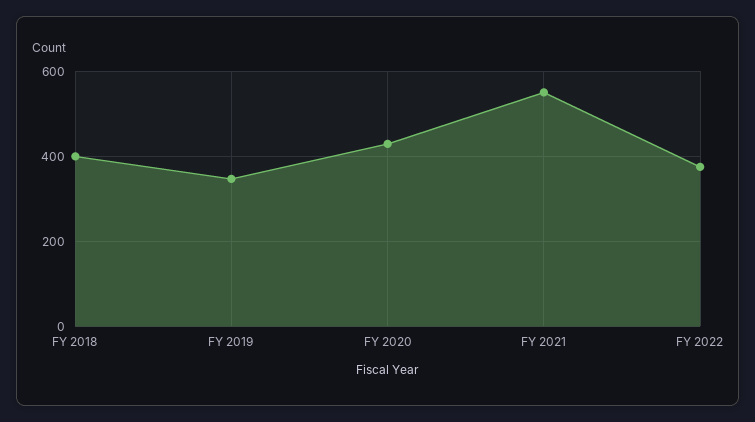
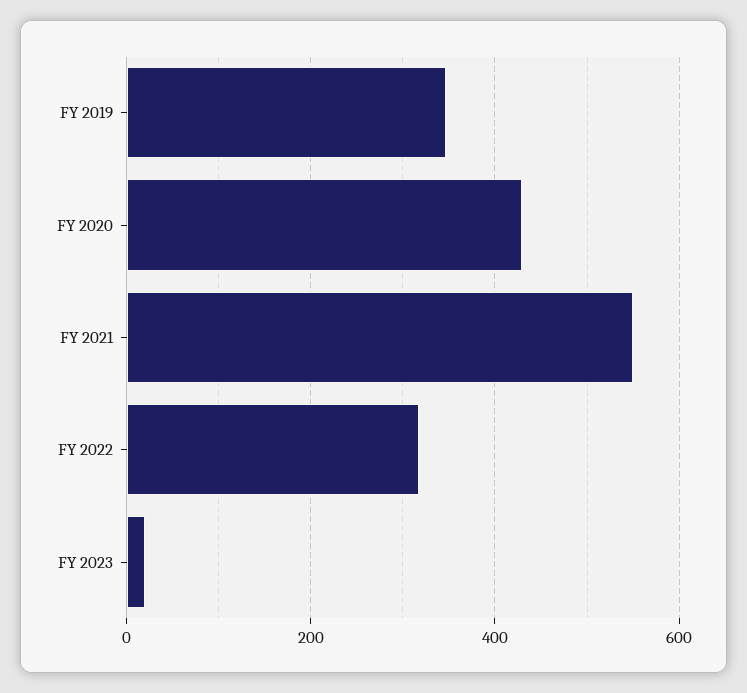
FY 2018: 400 -> none
FY 2022: 380 -> 320
FY 2023: none -> 20

